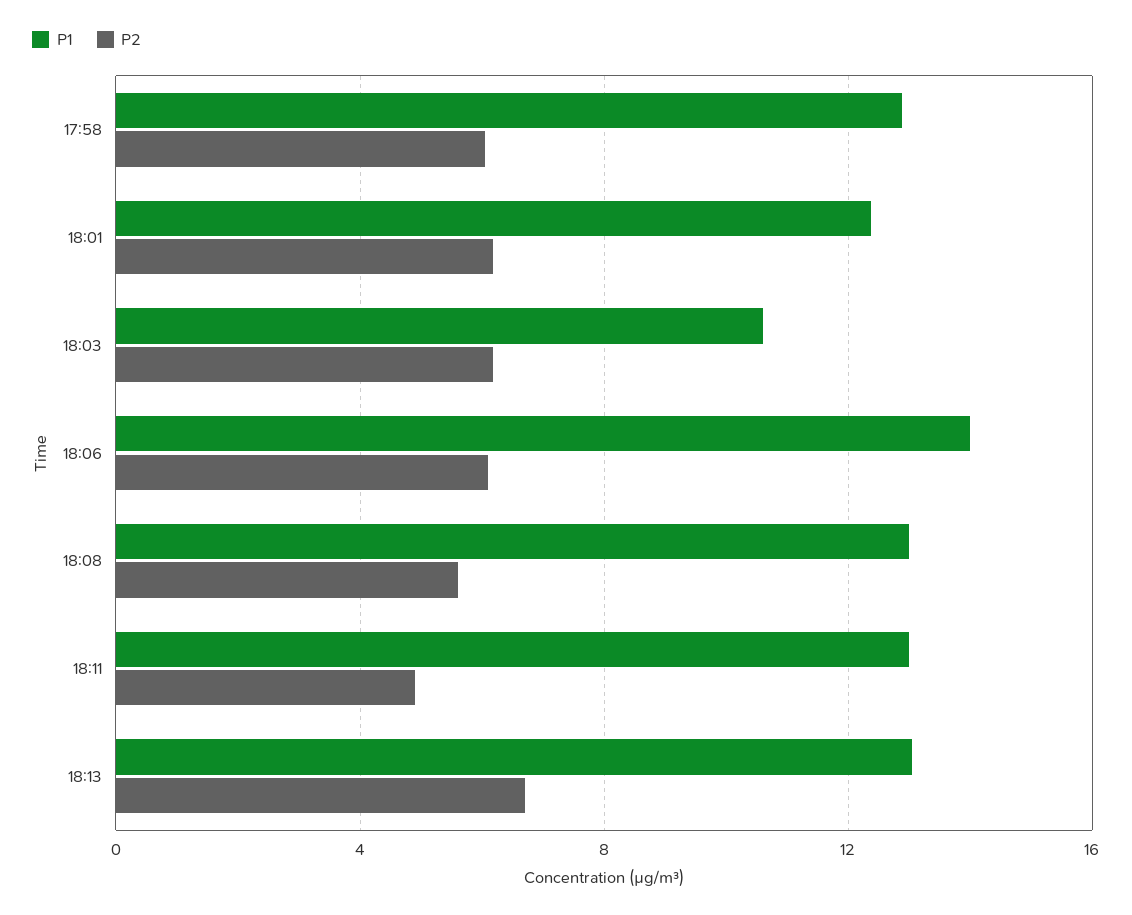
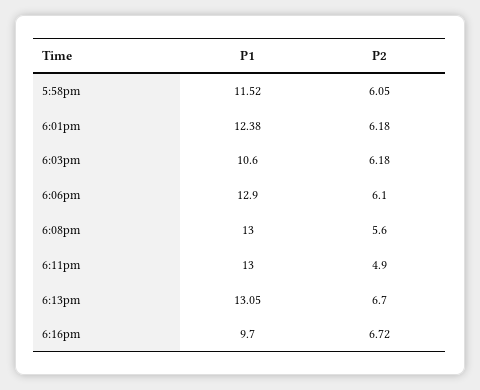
P1, 17:58: 13 -> 11.52
P1, 18:06: 14 -> 12.9
P1, 6:16pm: none -> 9.7
P2, 6:16pm: none -> 6.72

